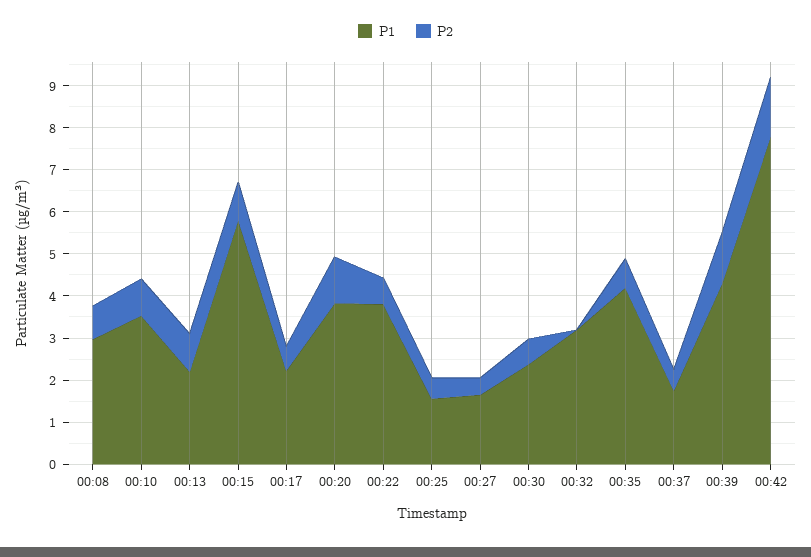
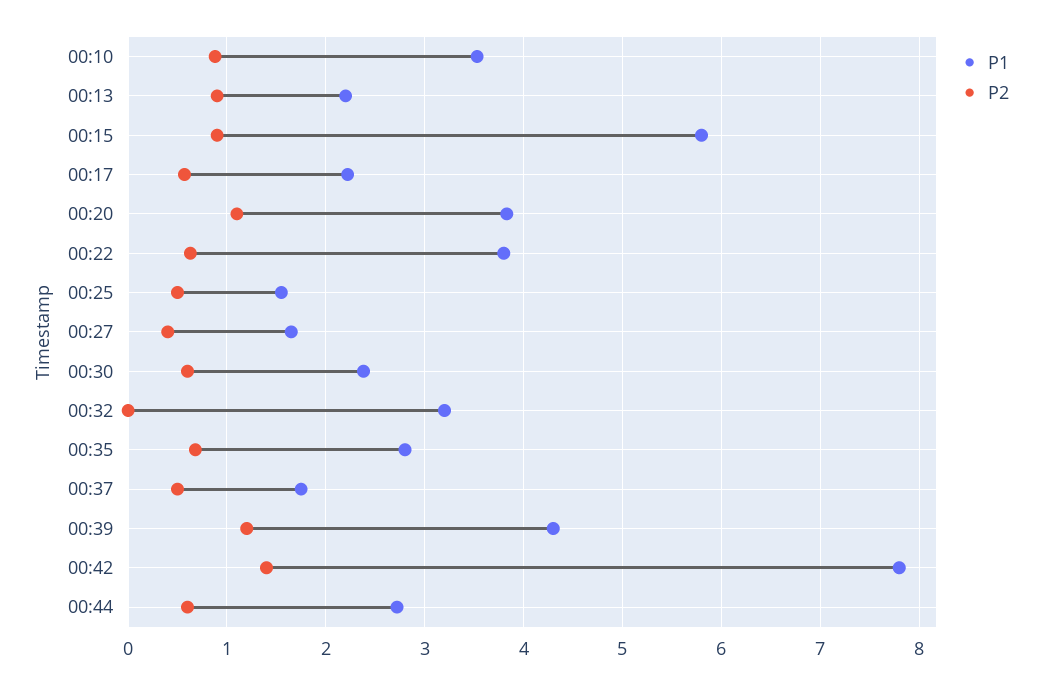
P1, 00:08: 3 -> none
P2, 00:08: 0.8 -> none
P1, 00:35: 4.2 -> 2.8
P1, 00:44: none -> 2.7
P2, 00:44: none -> 0.6

